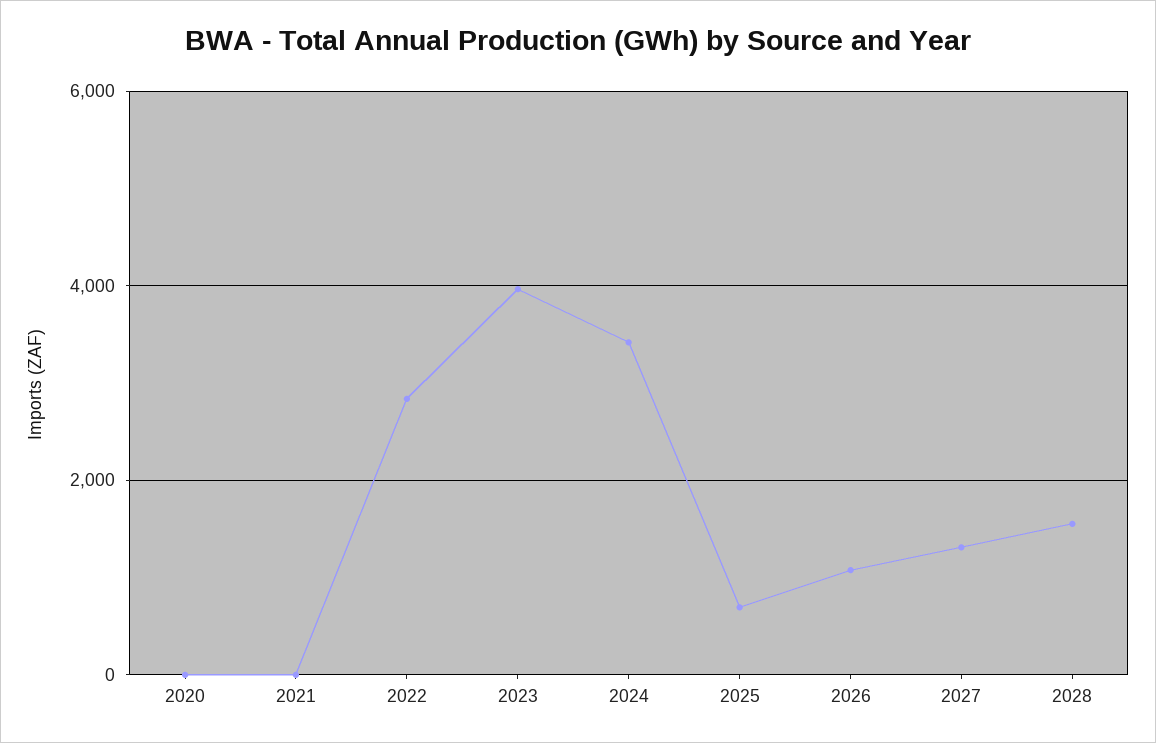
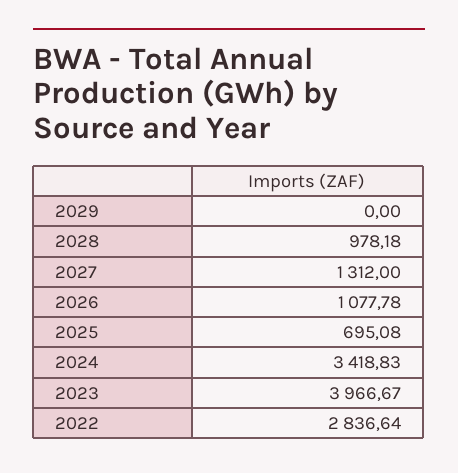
2020: 0 -> none
2021: 0 -> none
2028: 1600 -> 978.18
2029: none -> 0

